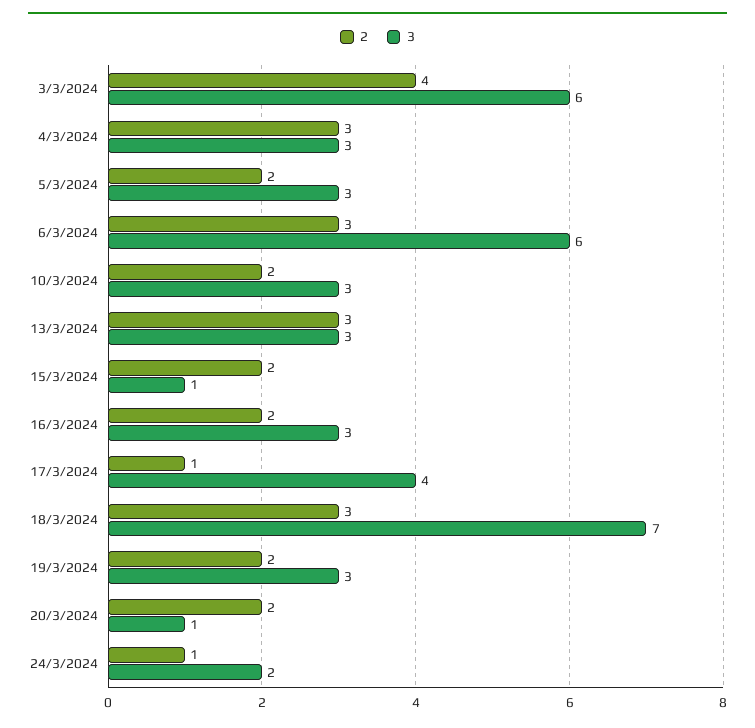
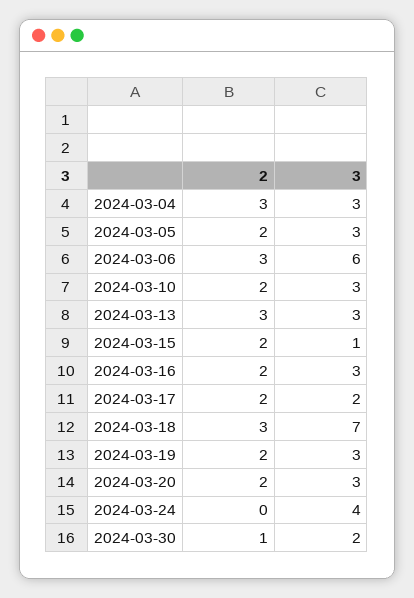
2, 3/3/2024: 4 -> none
3, 3/3/2024: 6 -> none
2, 17/3/2024: 1 -> 2
3, 17/3/2024: 4 -> 2
3, 20/3/2024: 1 -> 3
2, 24/3/2024: 1 -> 0
3, 24/3/2024: 2 -> 4
2, 2024-03-30: none -> 1
3, 2024-03-30: none -> 2

